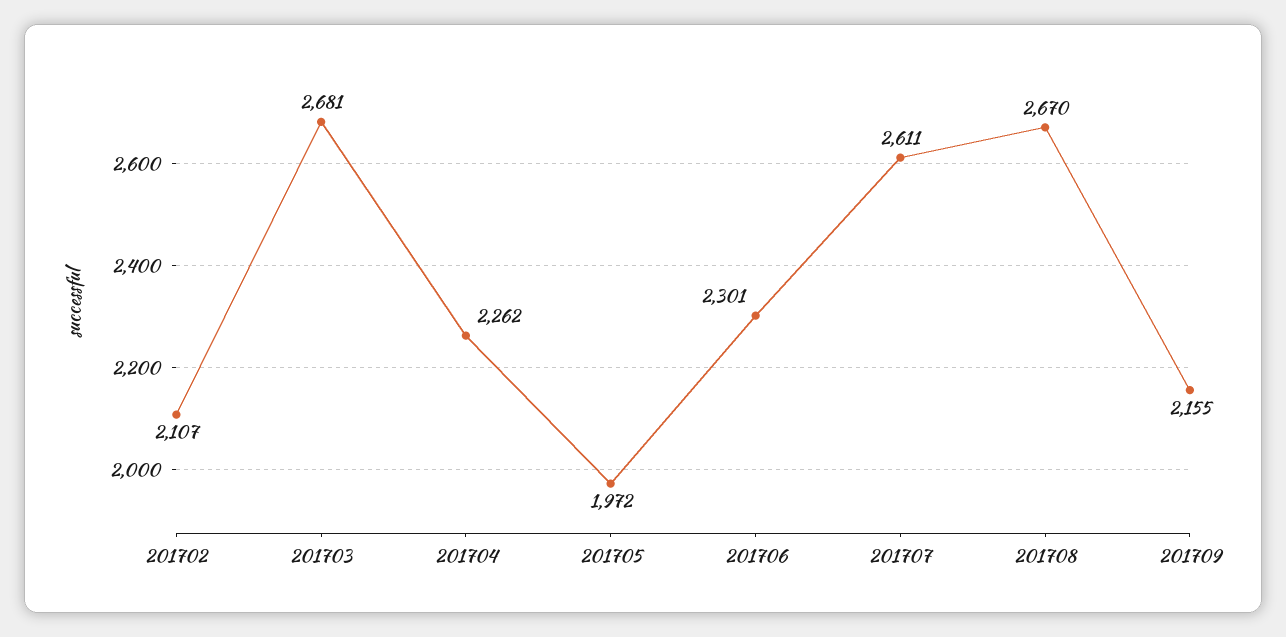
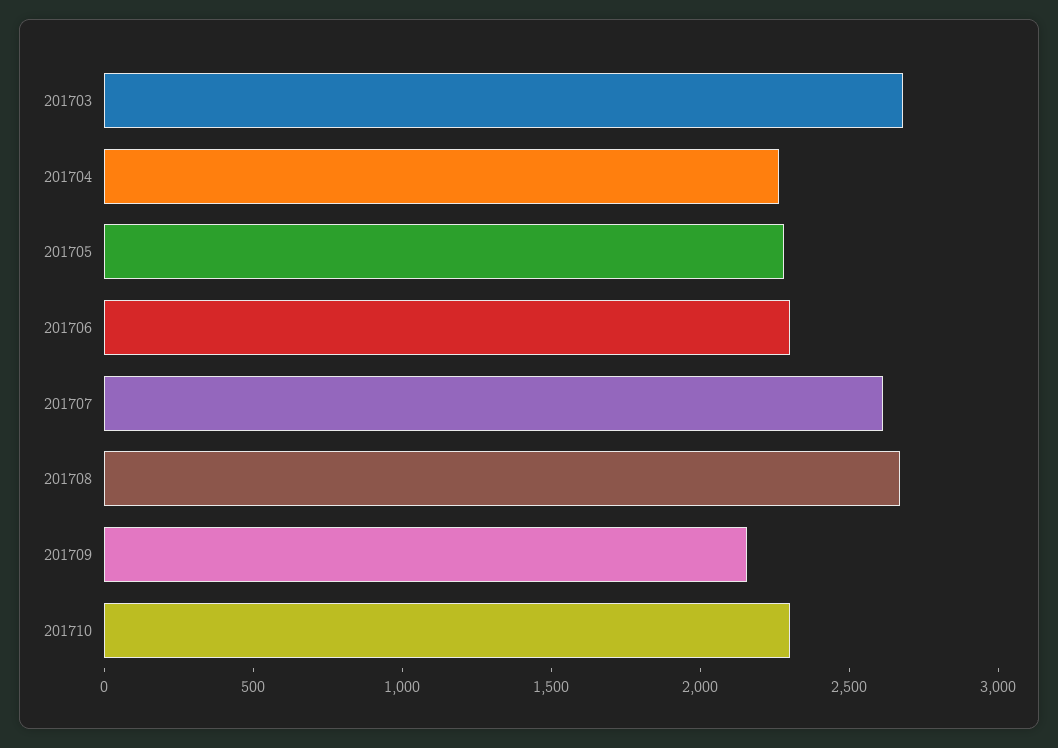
201702: 2107 -> none
201705: 1972 -> 2300
201710: none -> 2300

